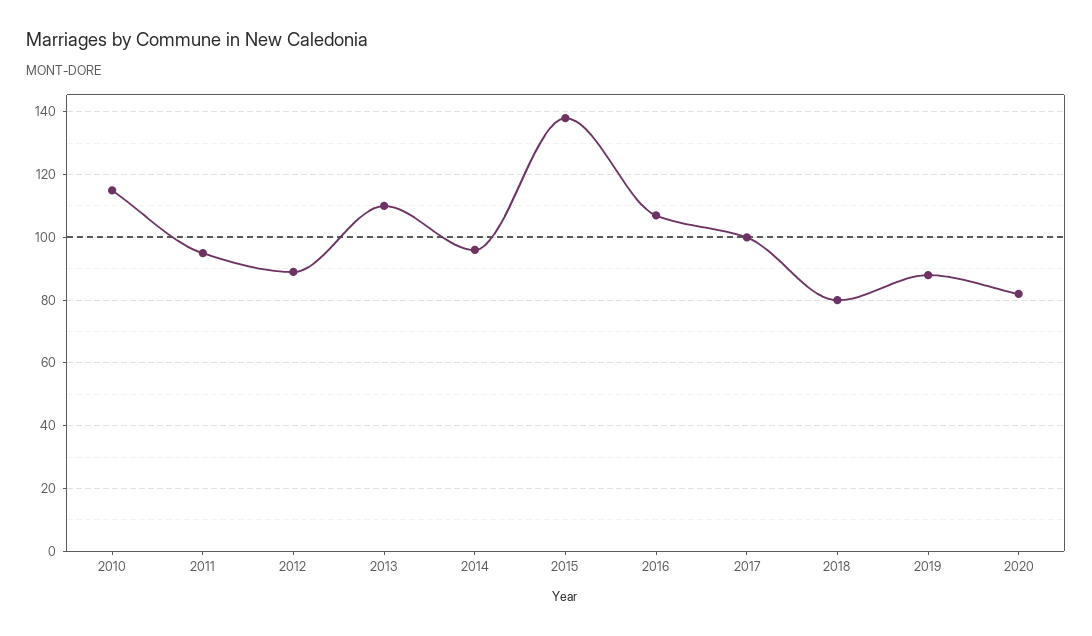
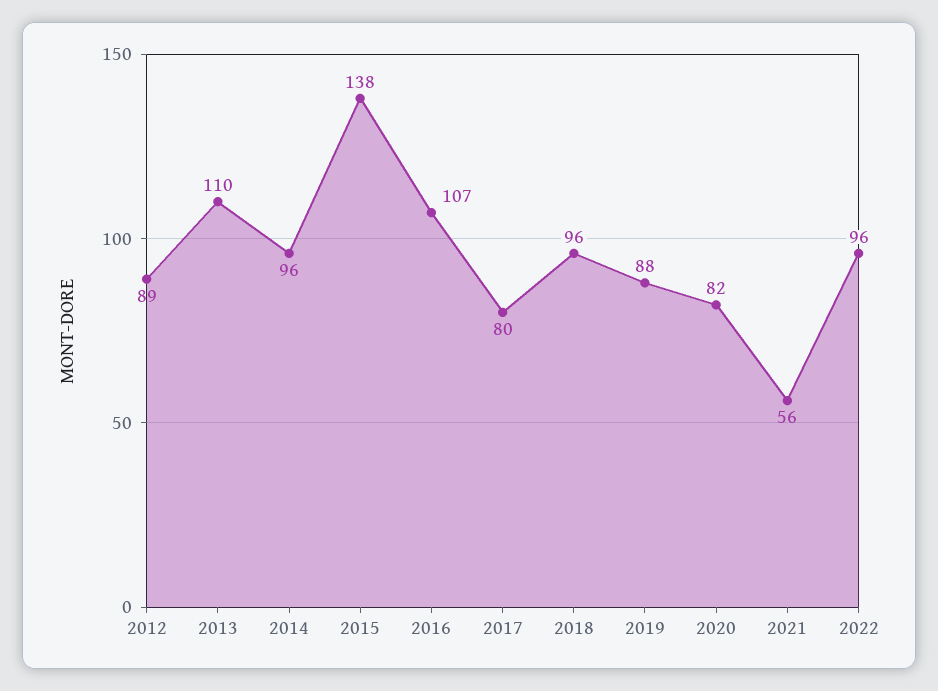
2010: 115 -> none
2011: 95 -> none
2017: 100 -> 80
2018: 80 -> 96
2021: none -> 56
2022: none -> 96

